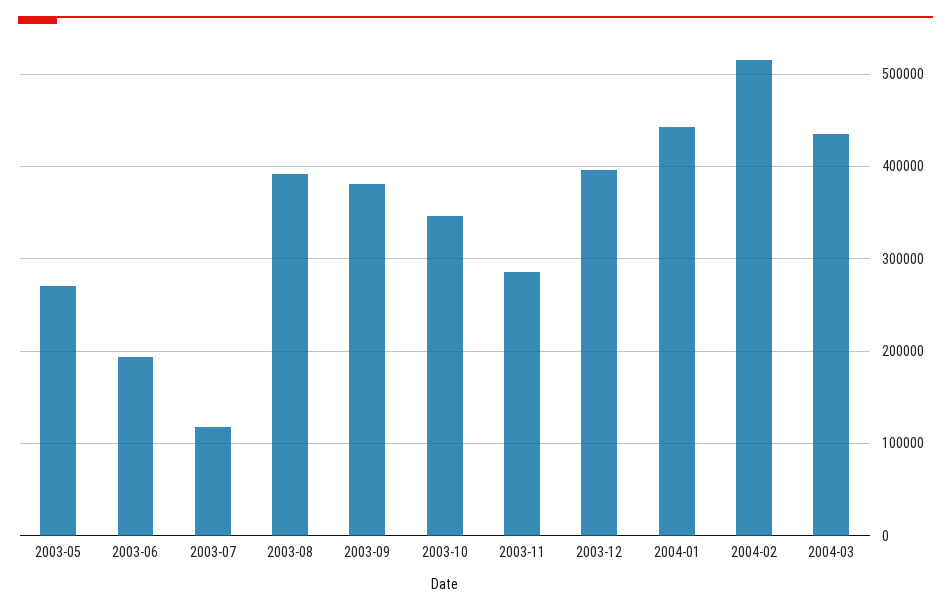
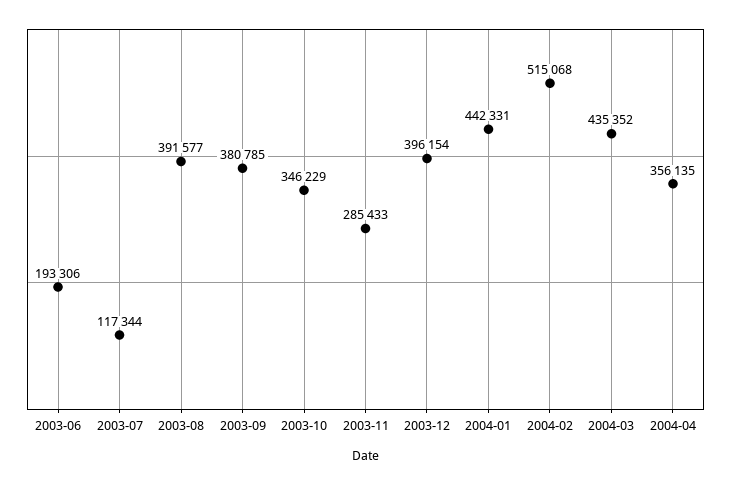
2003-05: 270000 -> none
2004-04: none -> 356135

